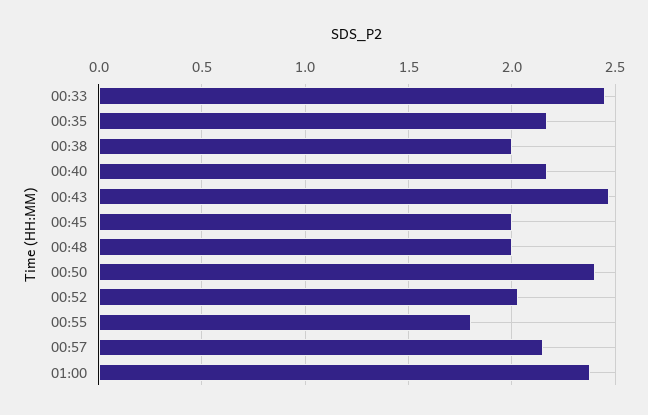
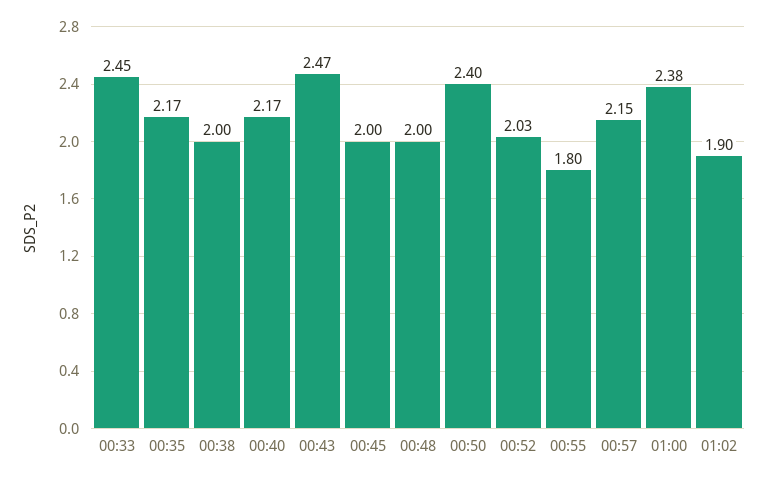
01:02: none -> 1.9

